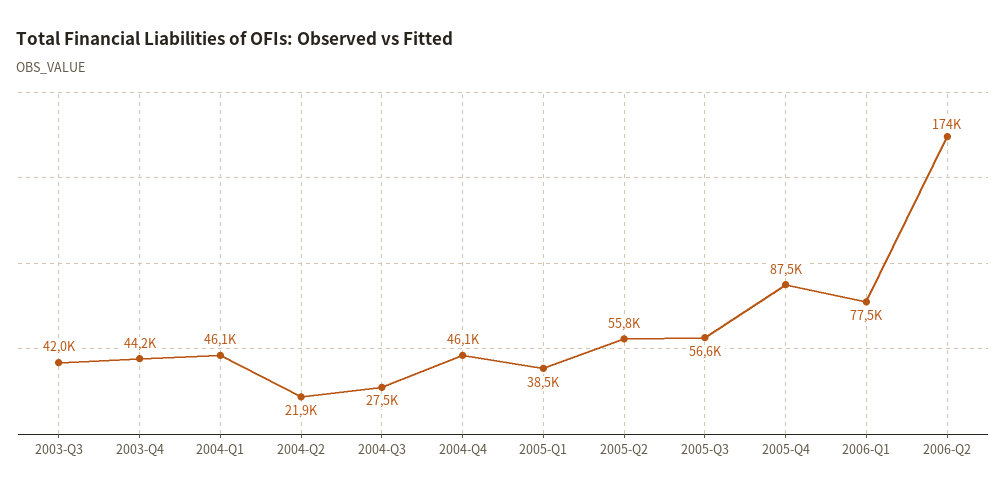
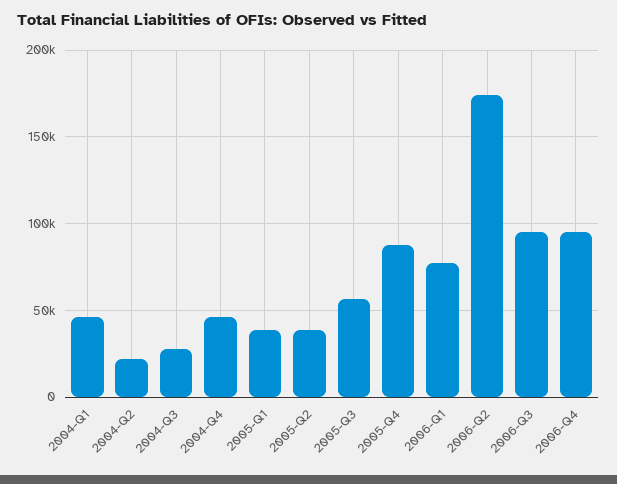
2003-Q3: 42000 -> none
2003-Q4: 44200 -> none
2005-Q2: 55800 -> 40000
2006-Q3: none -> 95000
2006-Q4: none -> 95000

